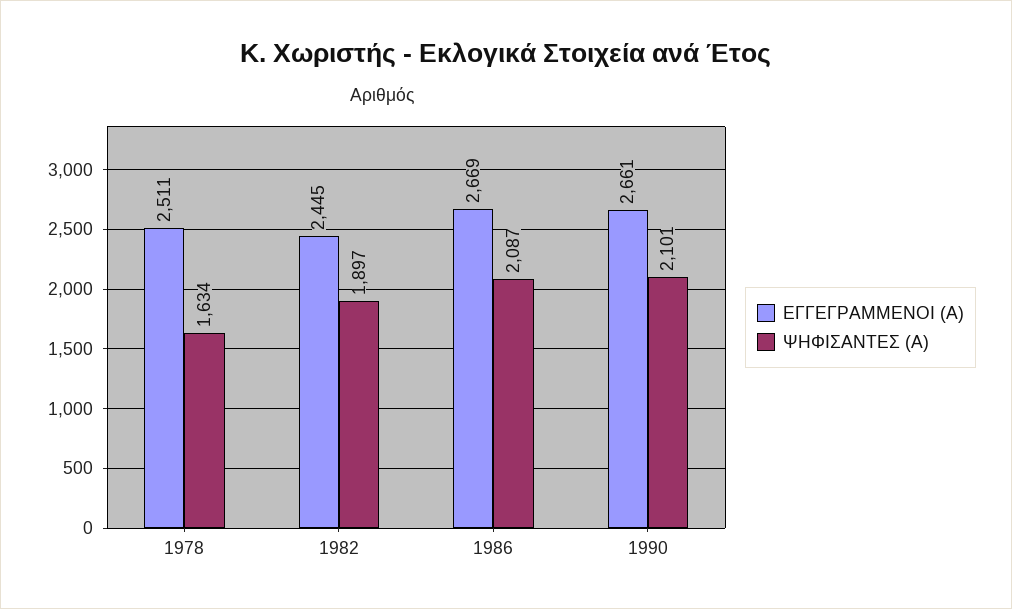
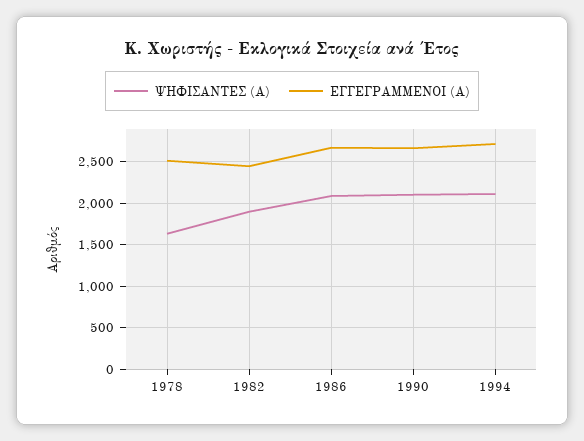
ΨΗΦΙΣΑΝΤΕΣ (Α), 1994: none -> 2100
ΕΓΓΕΓΡΑΜΜΕΝΟΙ (Α), 1994: none -> 2700

